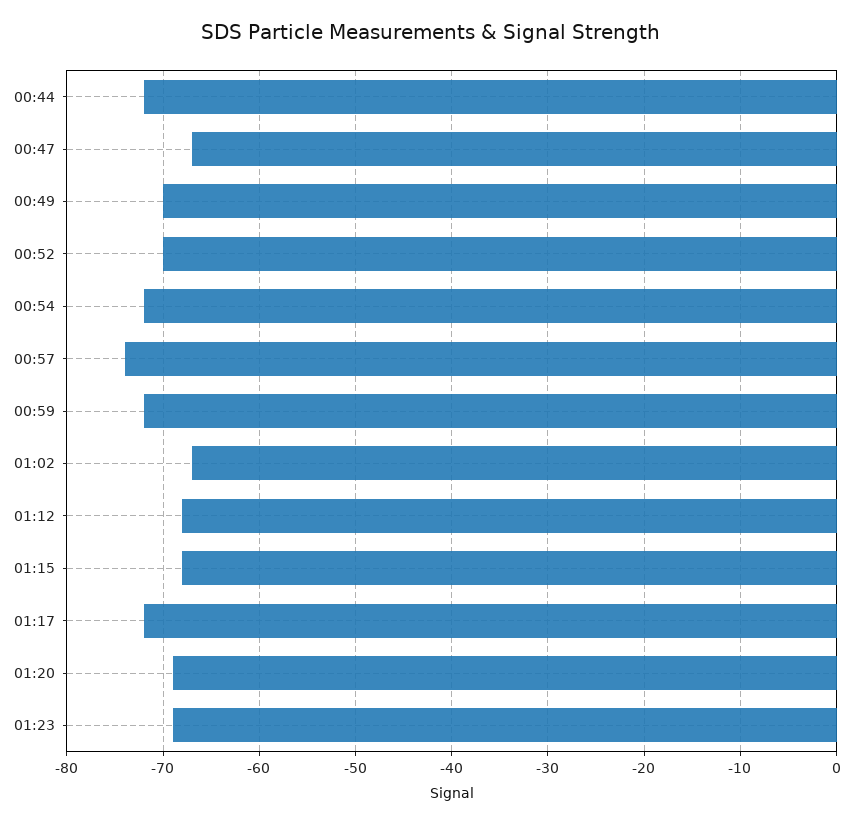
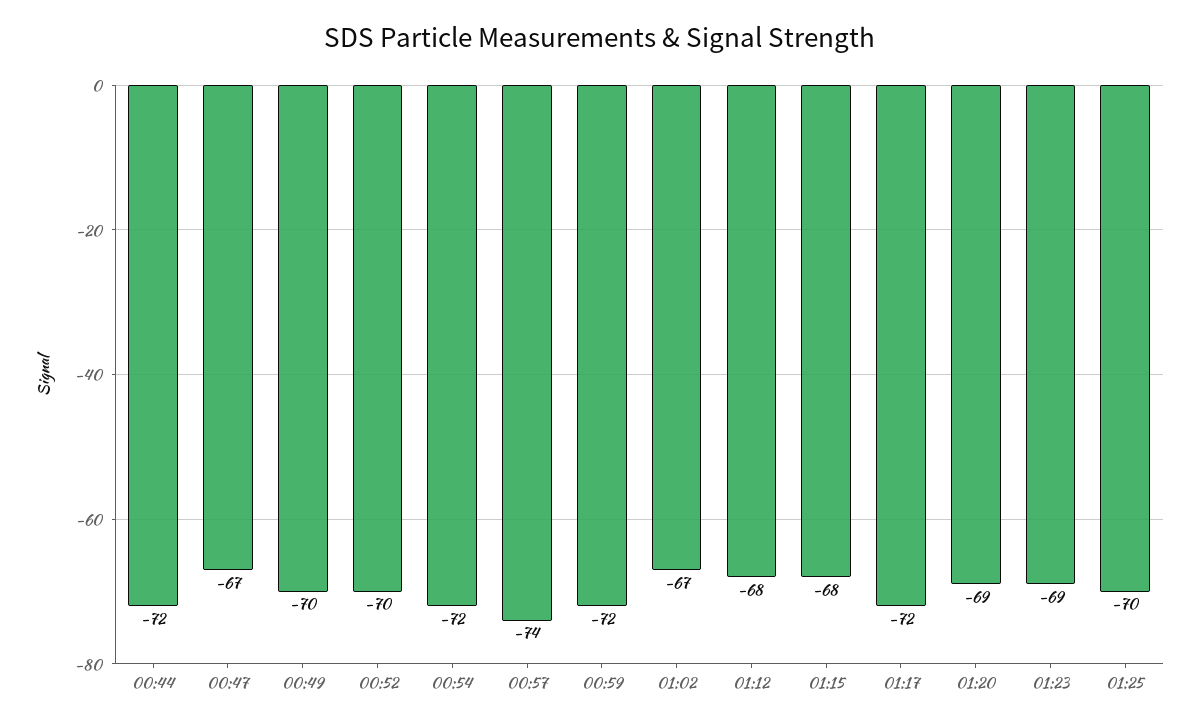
01:25: none -> -70

